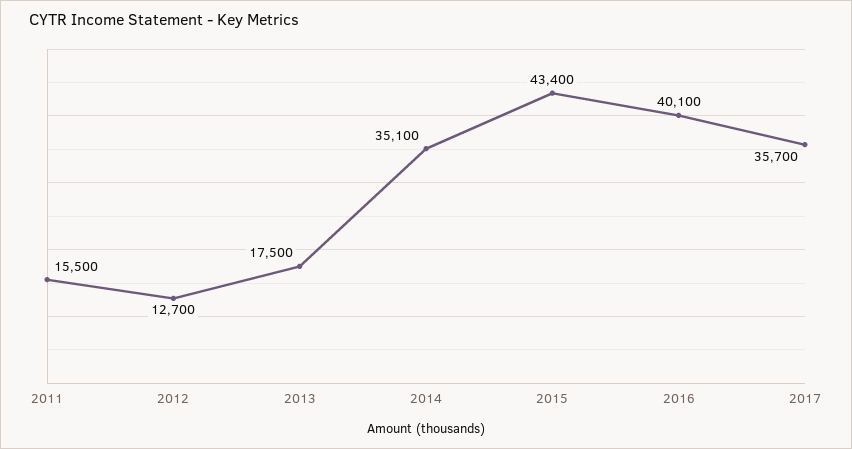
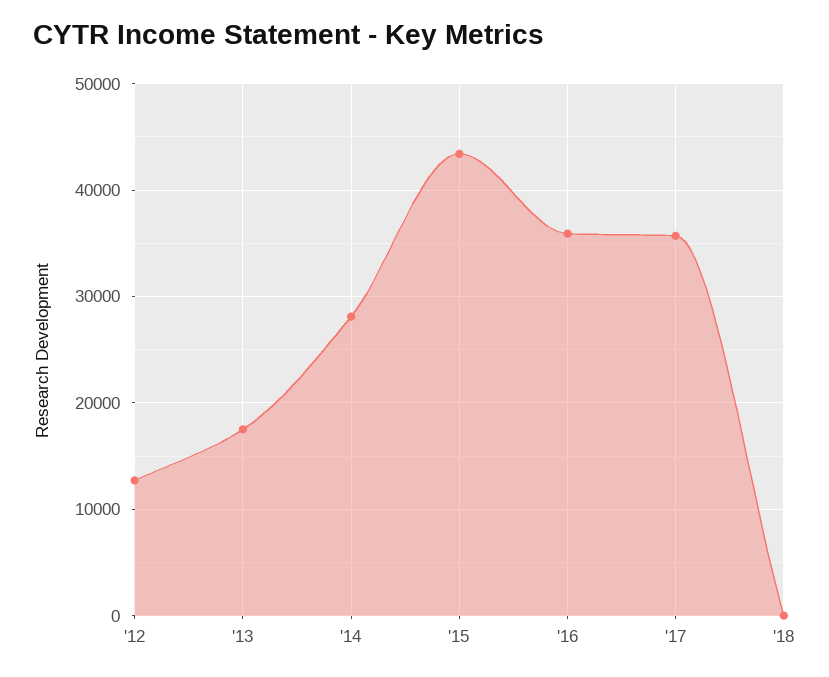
2011: 15500 -> none
2014: 35100 -> 28000
2016: 40100 -> 36000
'18: none -> 0

